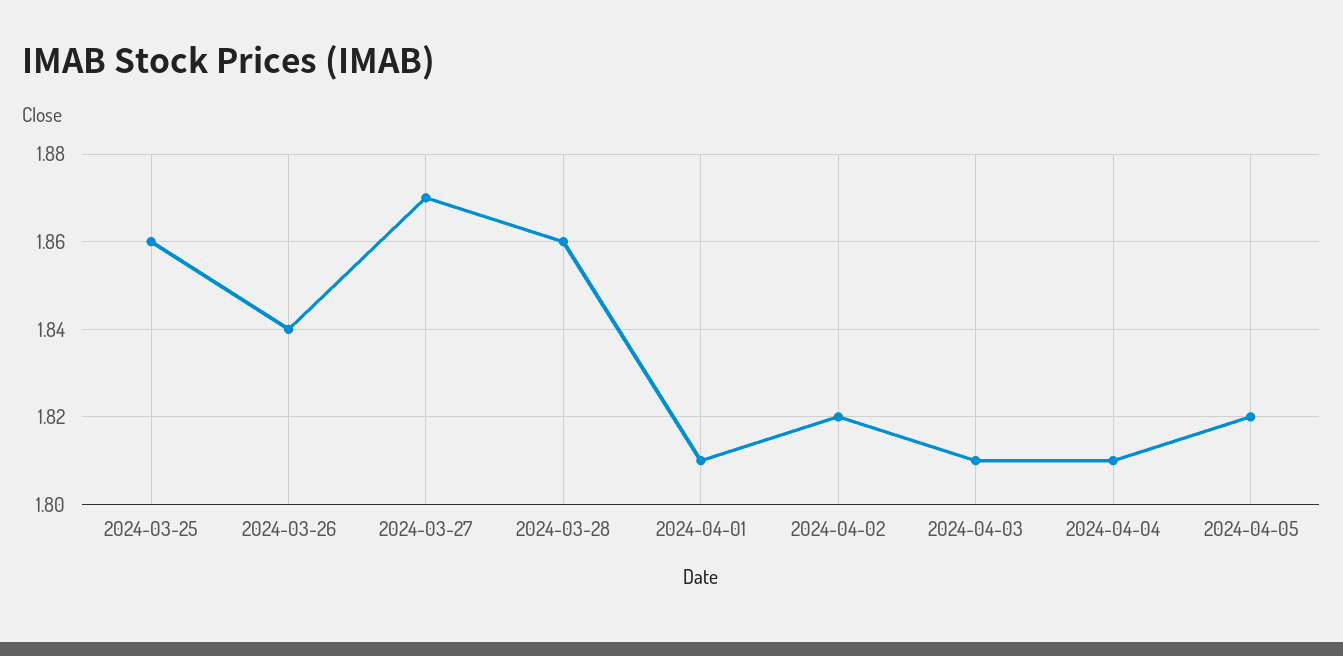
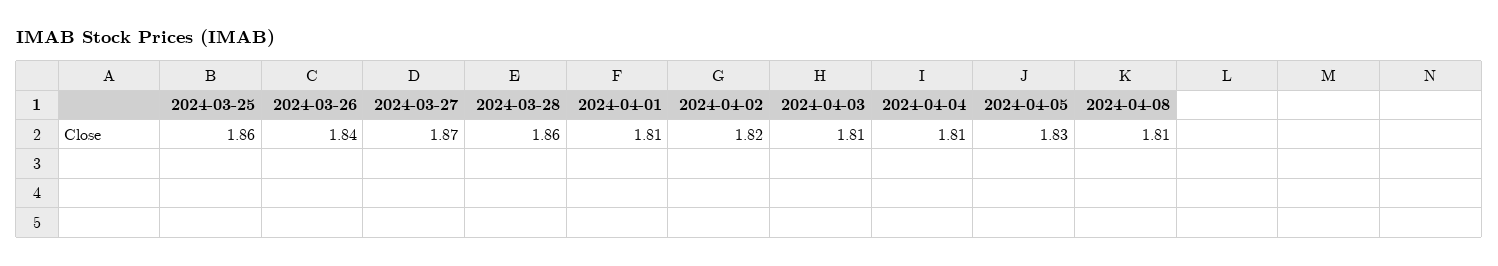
2024-04-05: 1.82 -> 1.83
2024-04-08: none -> 1.81

